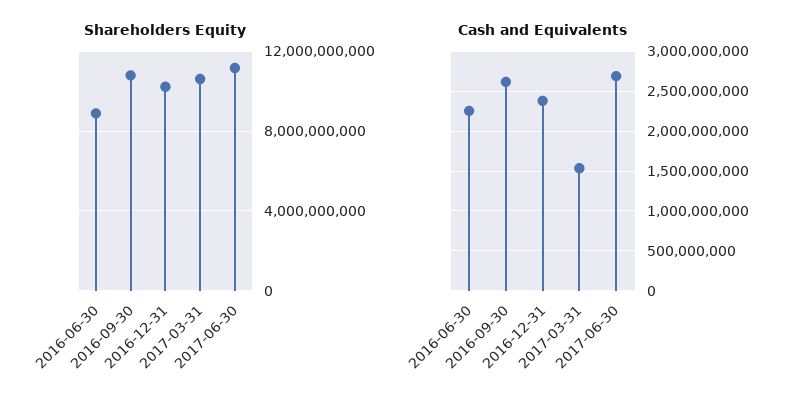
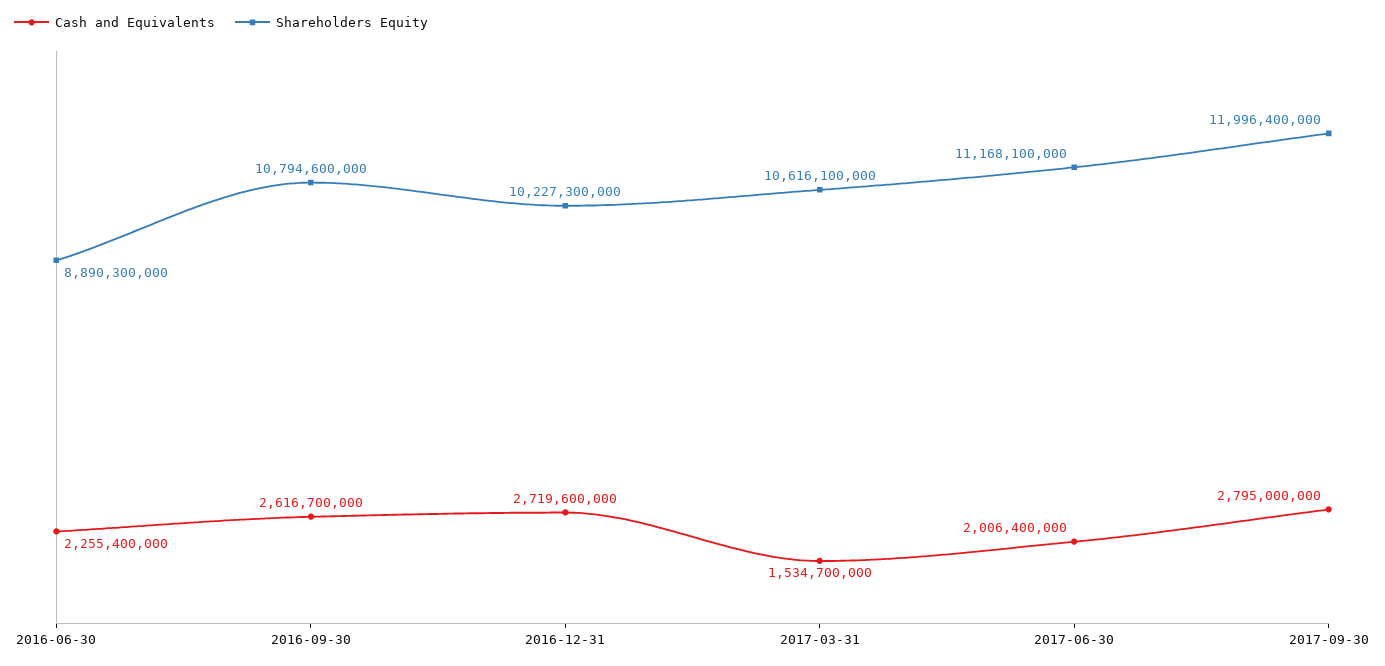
Cash and Equivalents, 2016-12-31: 2400000000 -> 2719600000
Cash and Equivalents, 2017-06-30: 2700000000 -> 2006400000
Cash and Equivalents, 2017-09-30: none -> 2795000000
Shareholders Equity, 2017-09-30: none -> 11996400000

